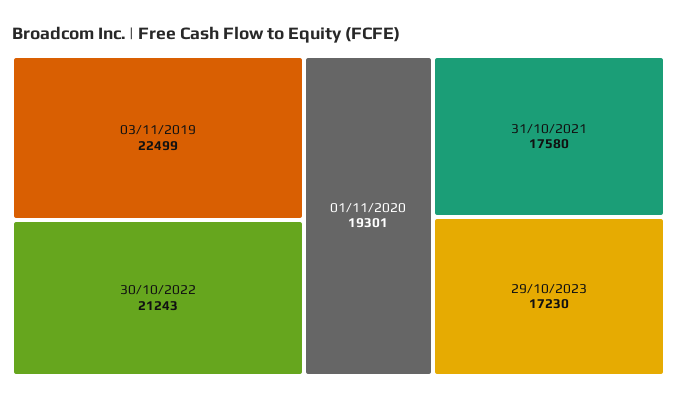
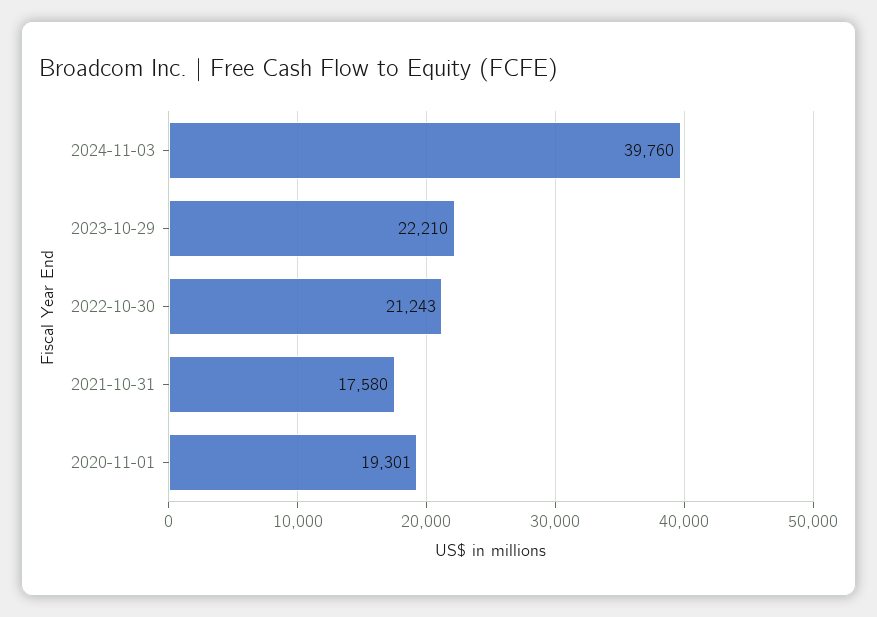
03/11/2019: 22499 -> none
29/10/2023: 17230 -> 22210
2024-11-03: none -> 39760

